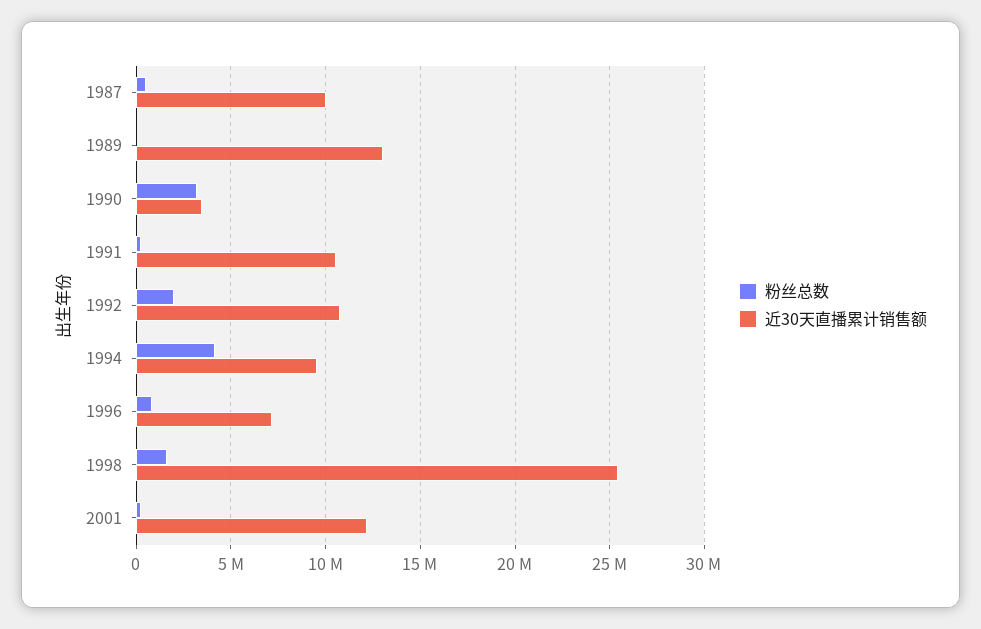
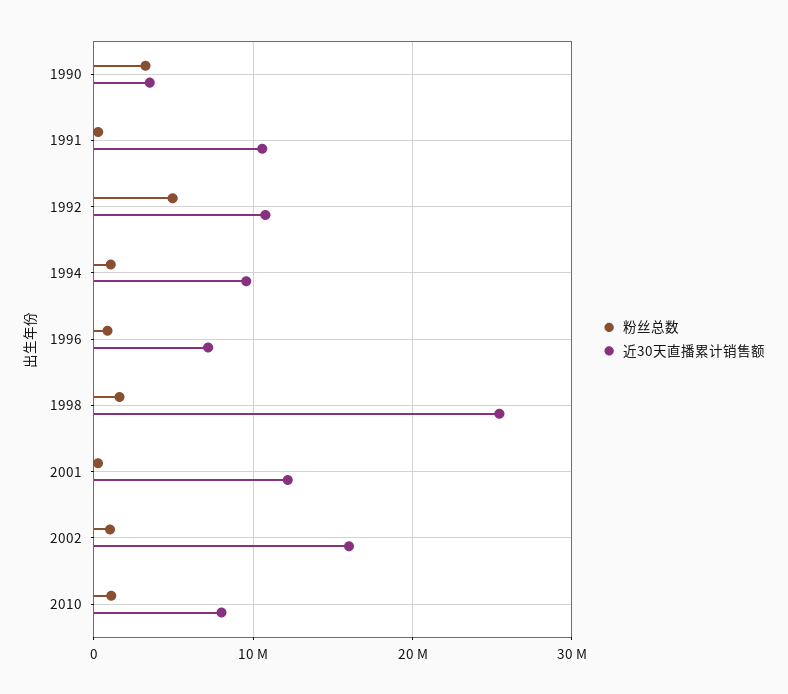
粉丝总数, 1987: 500000 -> none
近30天直播累计销售额, 1987: 10000000 -> none
粉丝总数, 1989: 0 -> none
近30天直播累计销售额, 1989: 13000000 -> none
粉丝总数, 1992: 2000000 -> 5000000
粉丝总数, 1994: 4000000 -> 1000000
粉丝总数, 2002: none -> 1000000
近30天直播累计销售额, 2002: none -> 16000000
粉丝总数, 2010: none -> 1000000
近30天直播累计销售额, 2010: none -> 8000000

